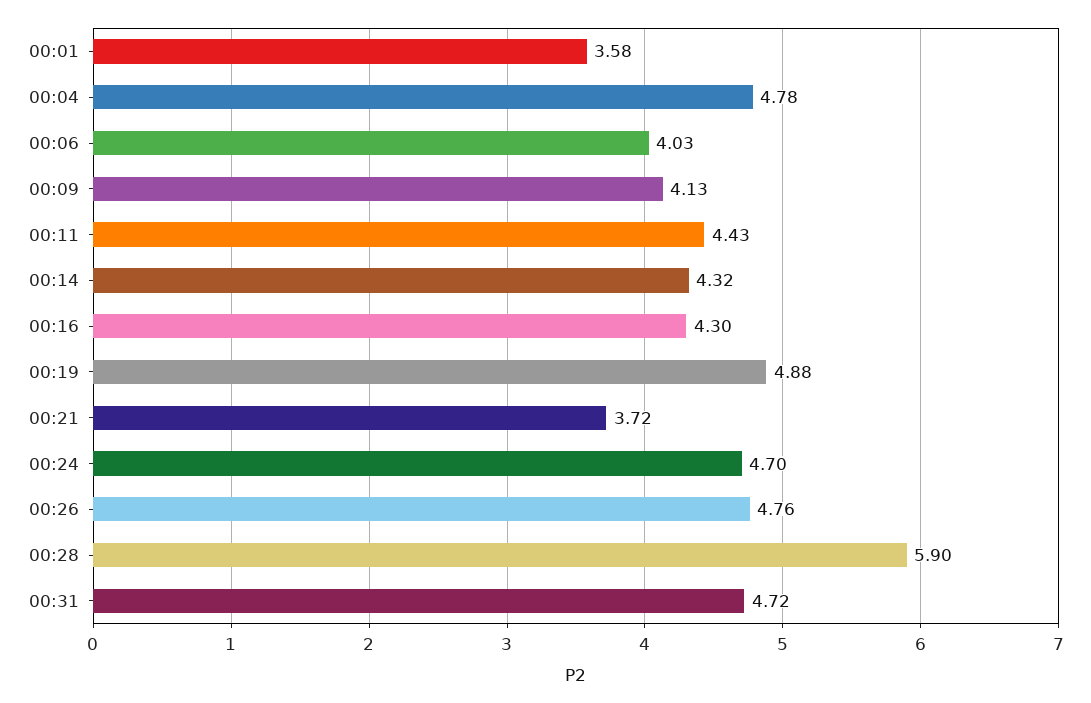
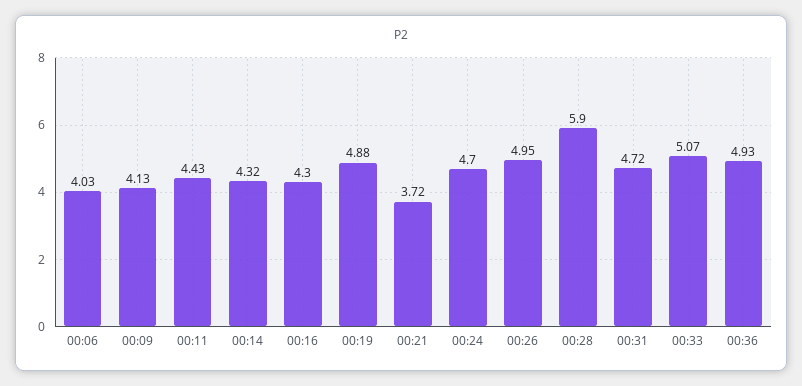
00:01: 3.58 -> none
00:04: 4.78 -> none
00:26: 4.76 -> 4.95
00:33: none -> 5.07
00:36: none -> 4.93

